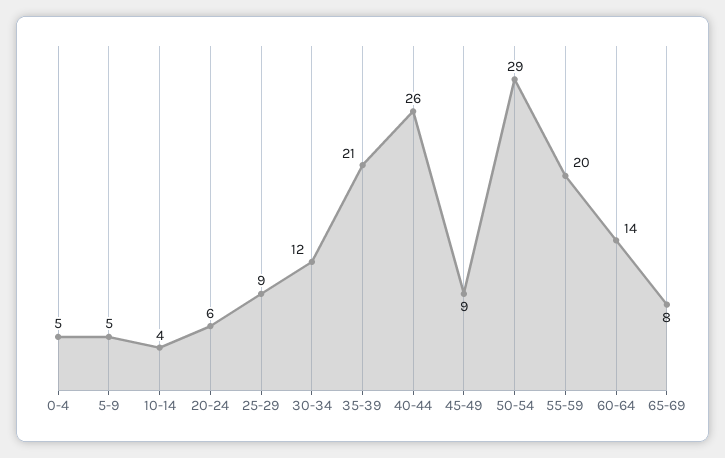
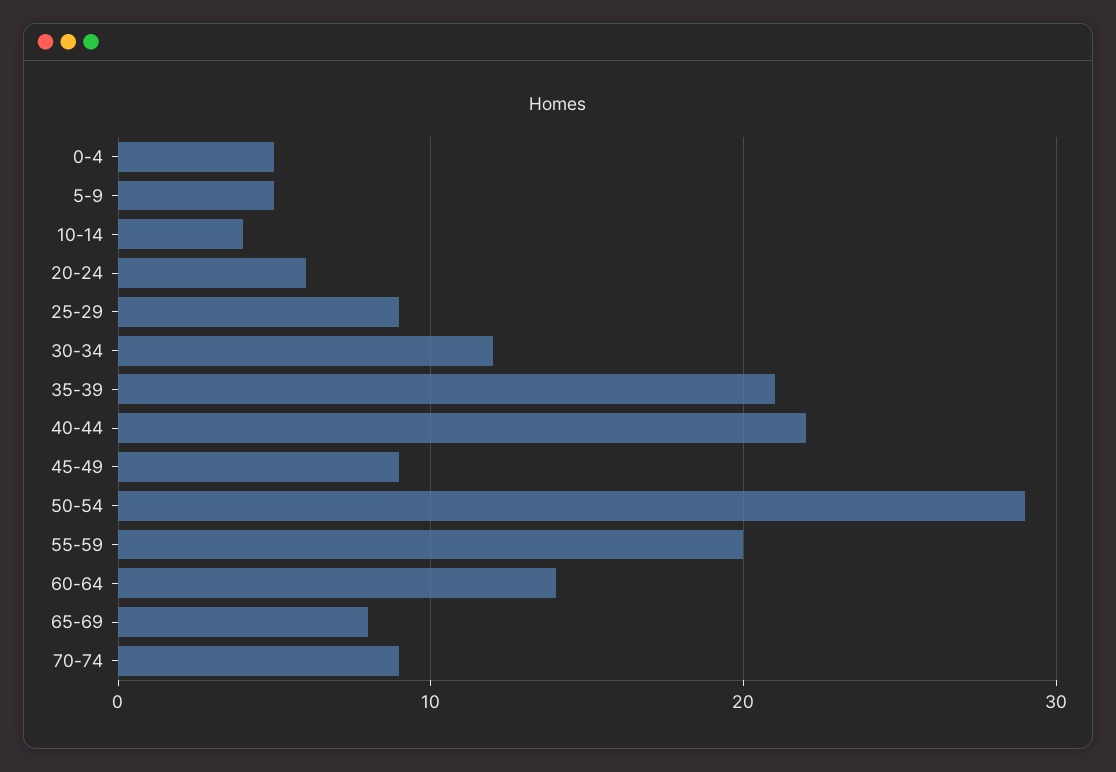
40-44: 26 -> 22
70-74: none -> 9

